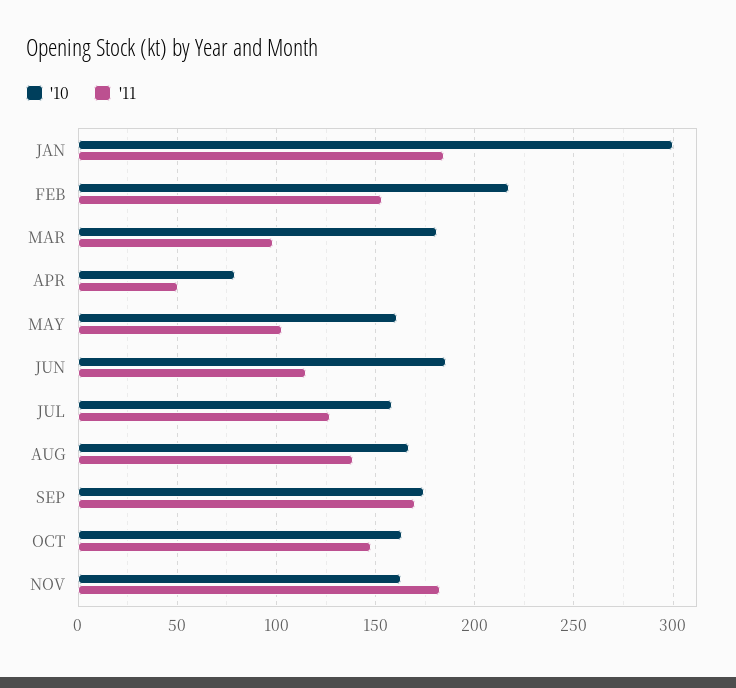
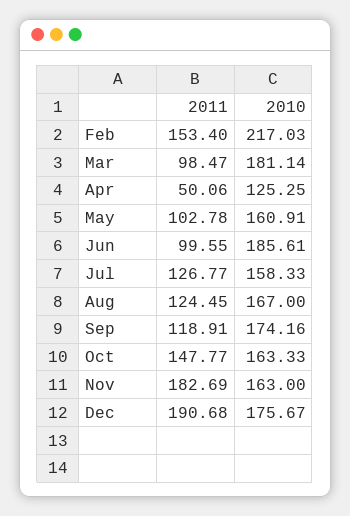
'10, JAN: 300 -> none
'11, JAN: 185 -> none
'10, APR: 80 -> 125.25
'11, JUN: 115 -> 99.55
'11, AUG: 140 -> 124.45
'11, SEP: 170 -> 118.91
'11, Dec: none -> 190.68
'10, Dec: none -> 175.67

